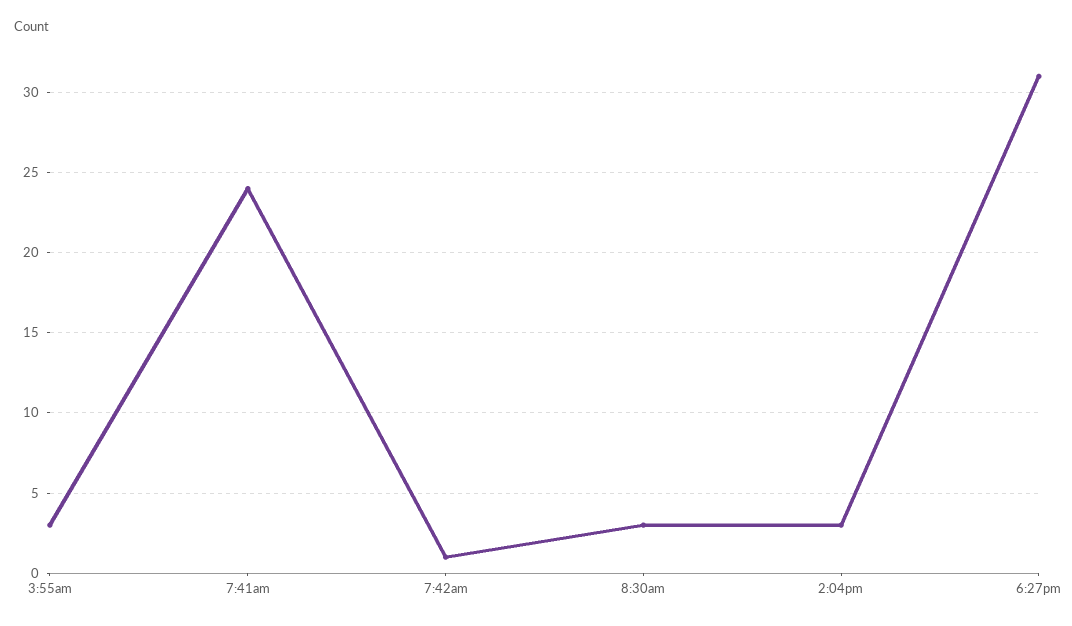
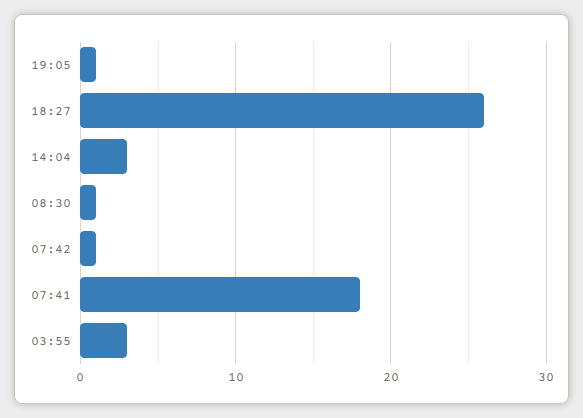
7:41am: 24 -> 18
8:30am: 3 -> 1
6:27pm: 31 -> 26
19:05: none -> 1

